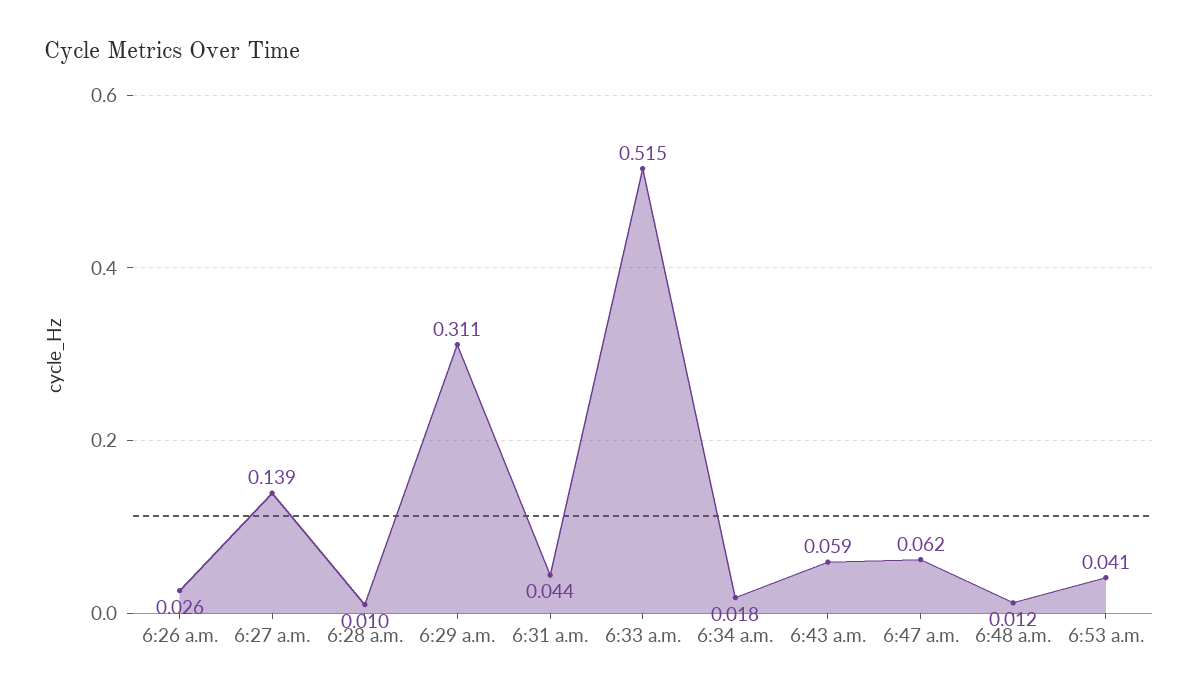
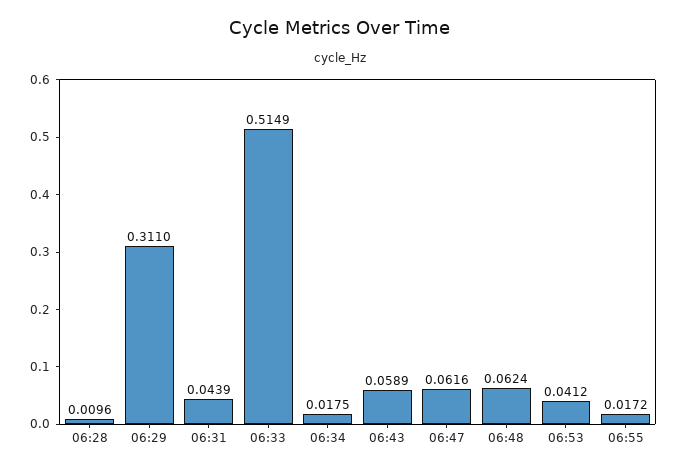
6:26 a.m.: 0.026 -> none
6:27 a.m.: 0.139 -> none
6:48 a.m.: 0.012 -> 0.0624
06:55: none -> 0.0172

